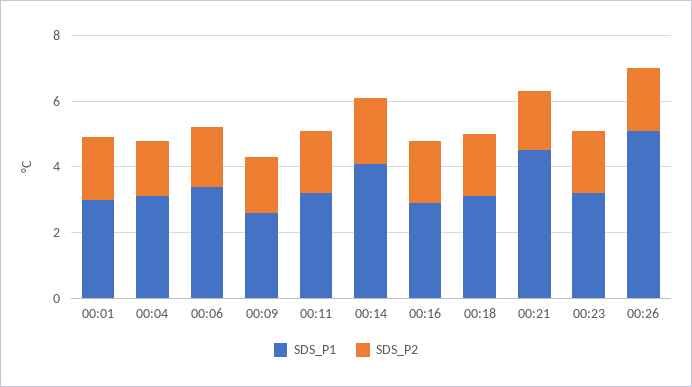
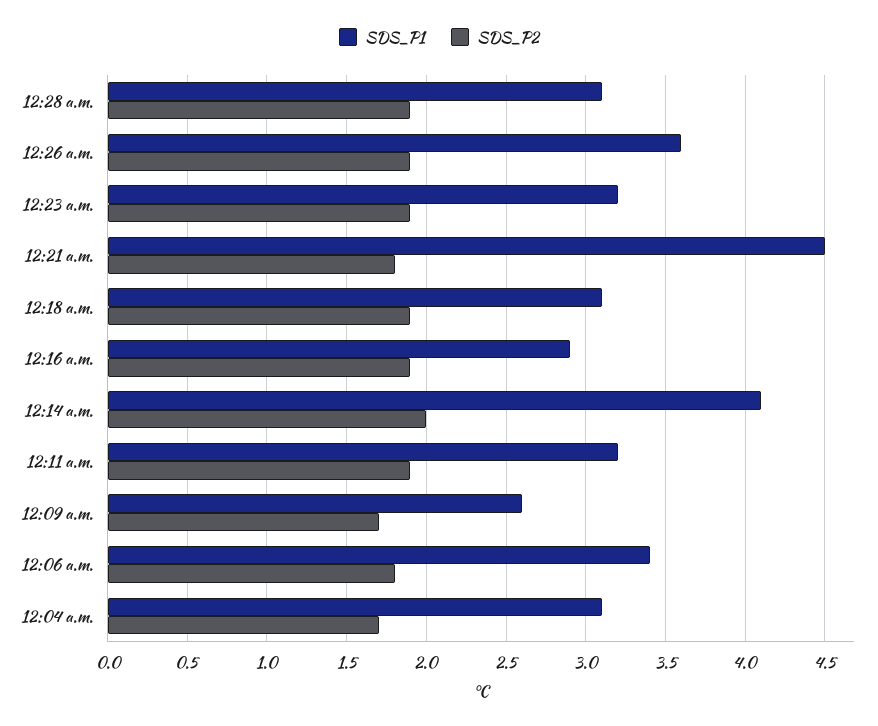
SDS_P1, 00:01: 3 -> none
SDS_P2, 00:01: 2 -> none
SDS_P1, 00:26: 5 -> 3.6
SDS_P1, 12:28 a.m.: none -> 3.1
SDS_P2, 12:28 a.m.: none -> 1.9

